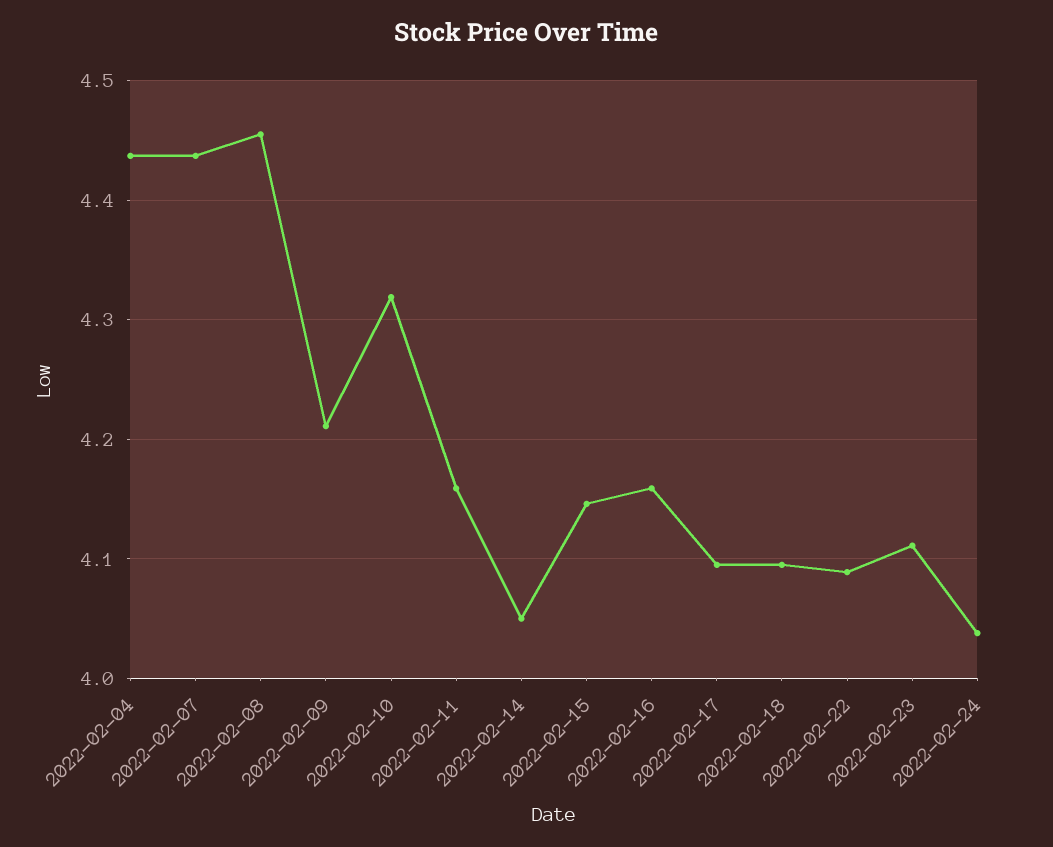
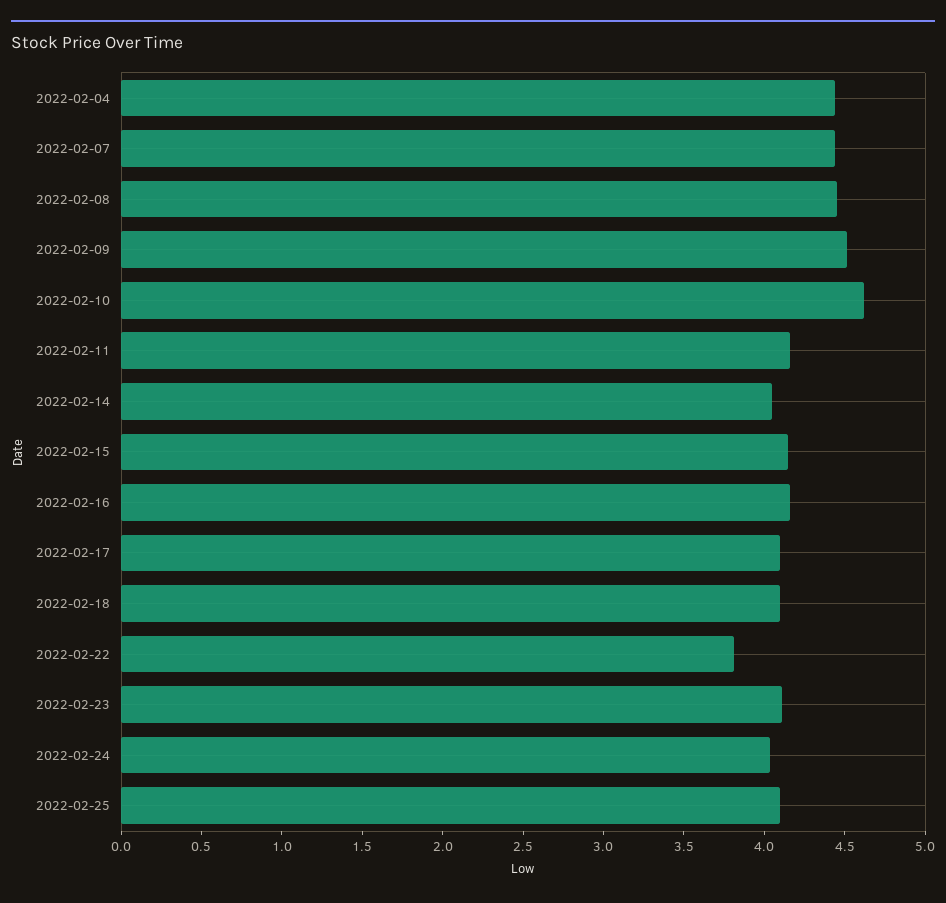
2022-02-09: 4.21 -> 4.5
2022-02-10: 4.32 -> 4.6
2022-02-22: 4.09 -> 3.8
2022-02-25: none -> 4.1

